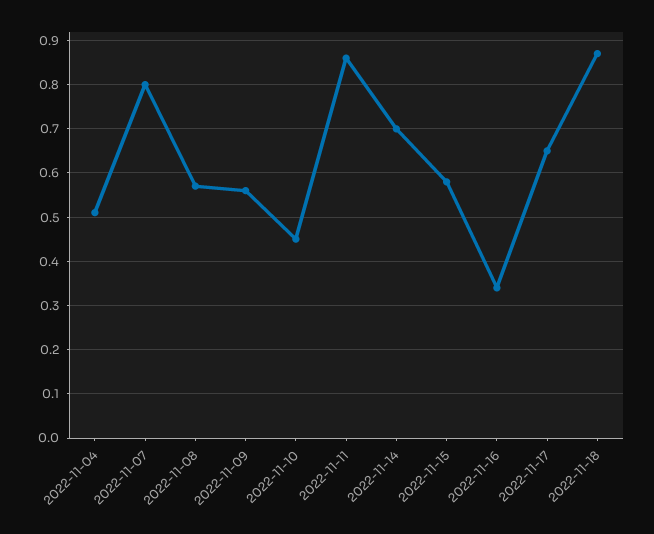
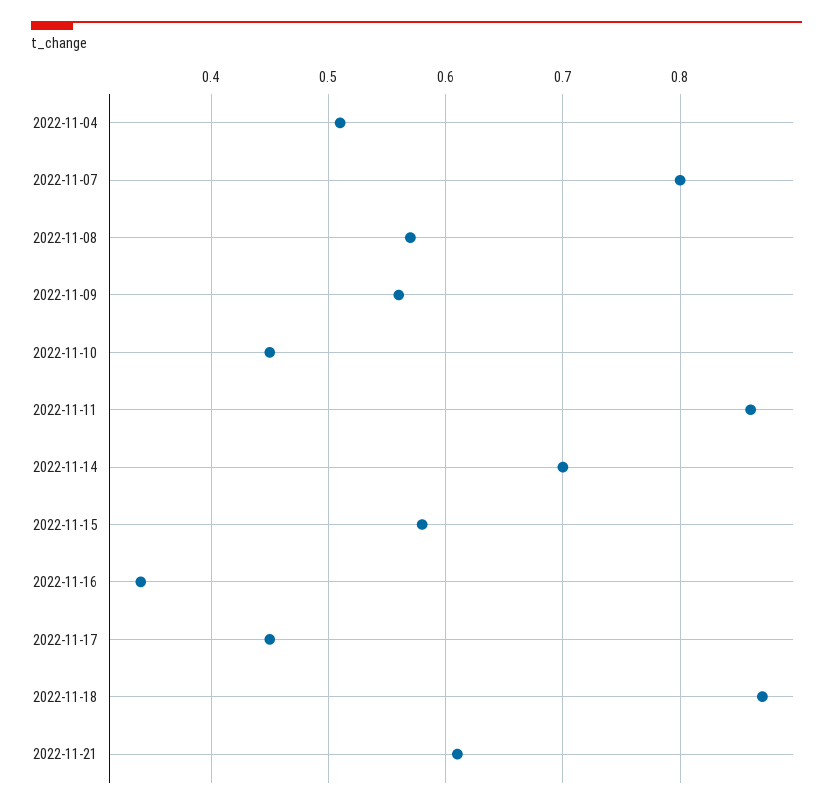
2022-11-17: 0.65 -> 0.45
2022-11-21: none -> 0.61

